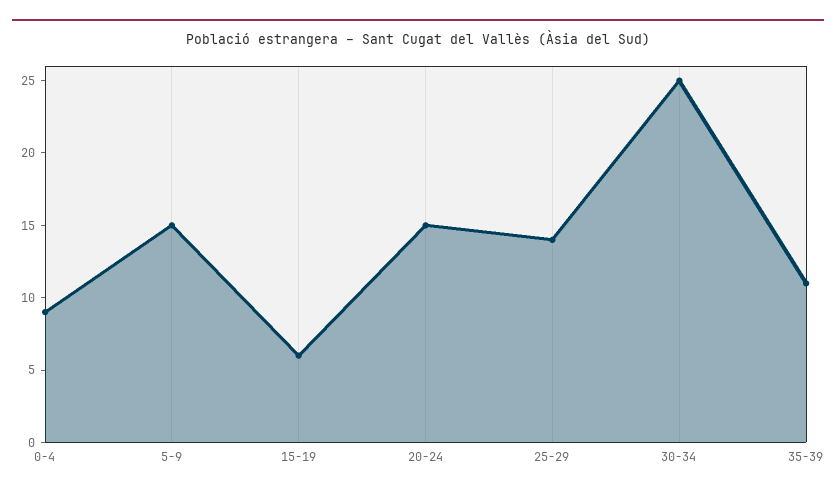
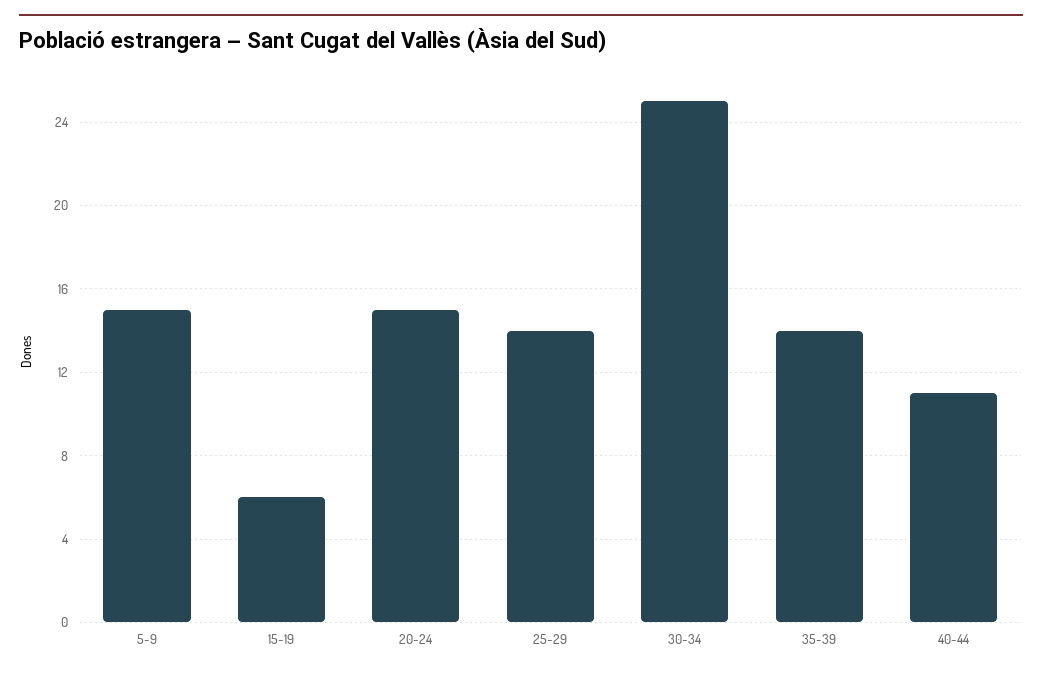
0-4: 9 -> none
35-39: 11 -> 14
40-44: none -> 11

